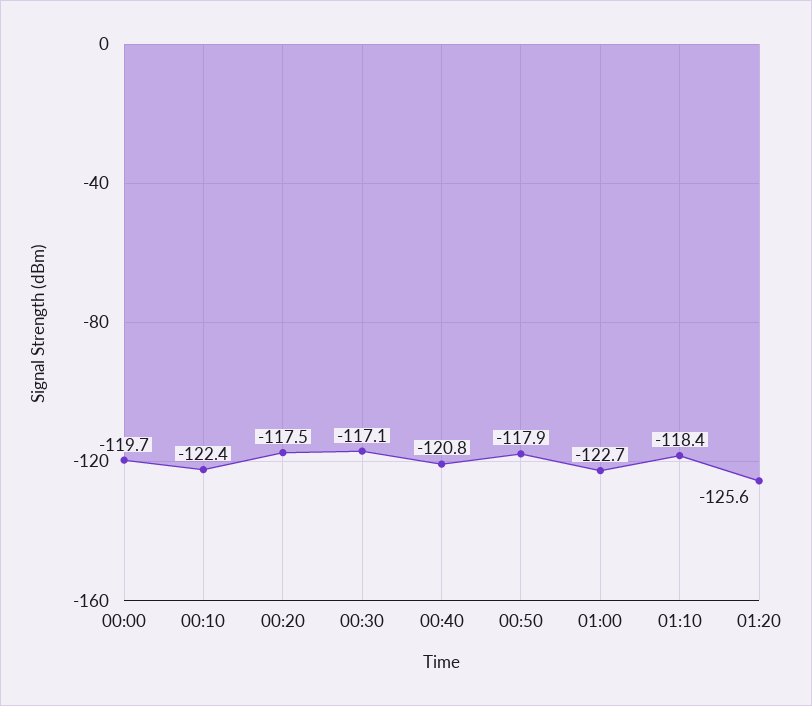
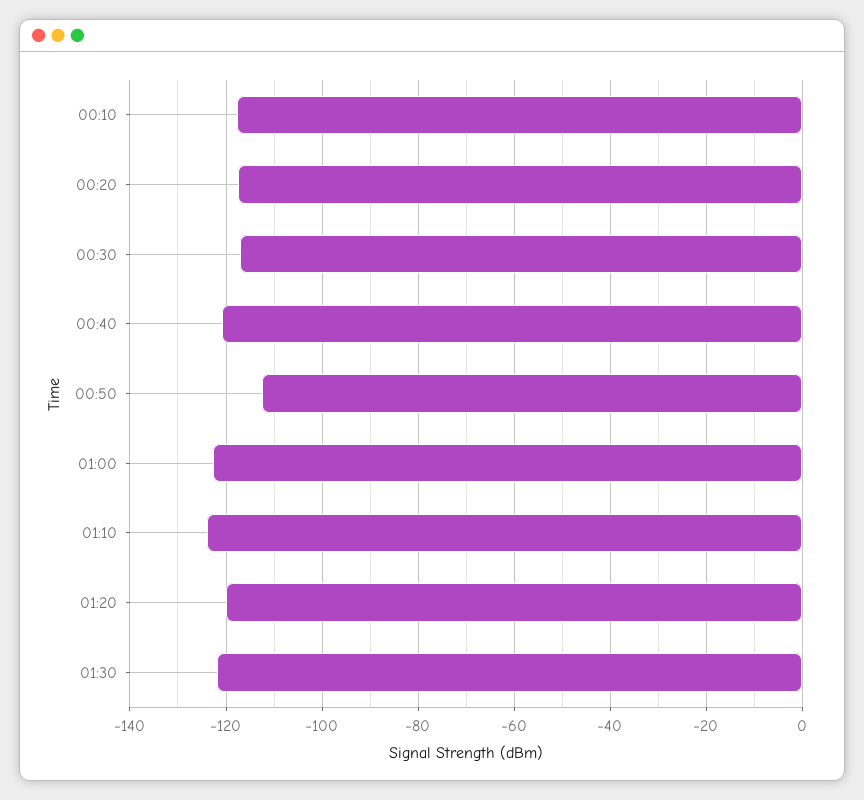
00:00: -119.7 -> none
00:10: -122.4 -> -118
00:50: -117.9 -> -112
01:10: -118.4 -> -124
01:20: -125.6 -> -120
01:30: none -> -122

